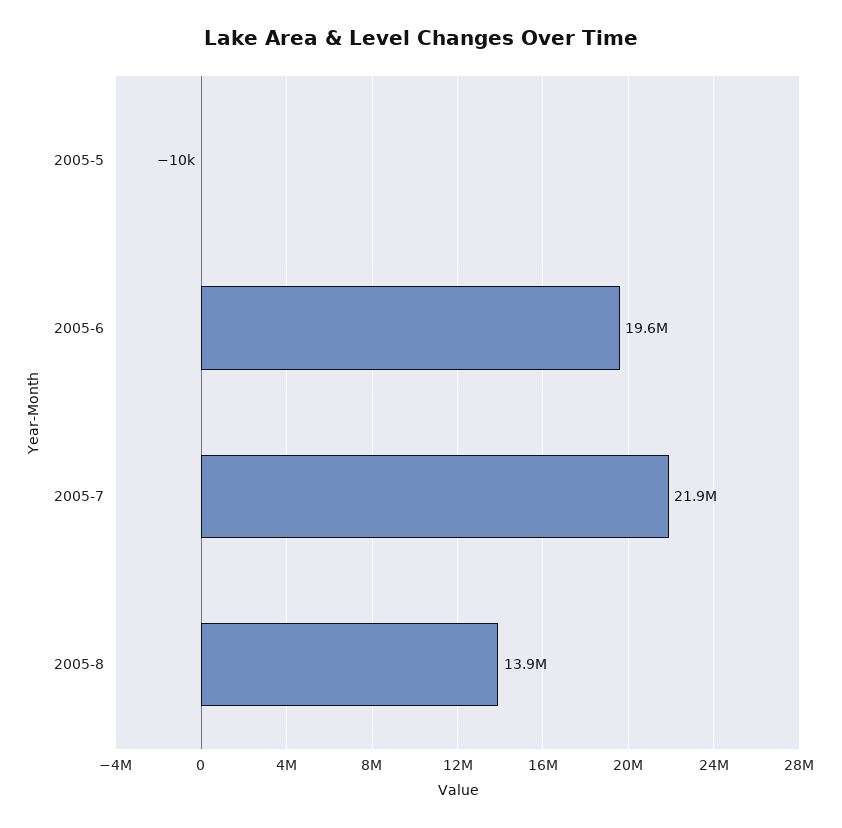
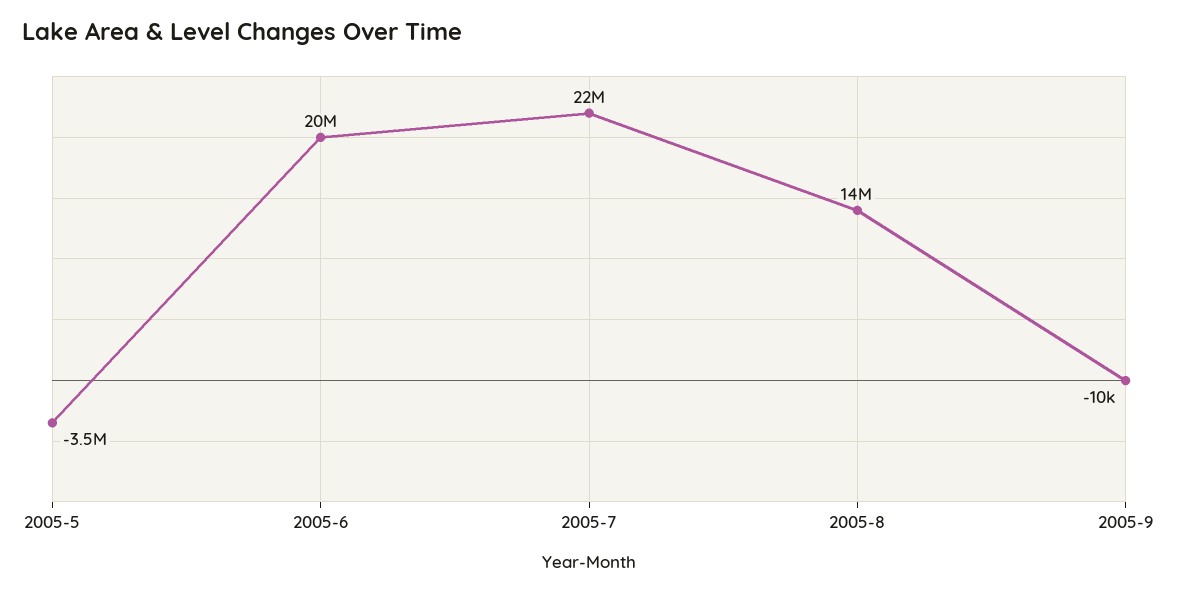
2005-5: -10000 -> -3500000
2005-9: none -> -10000

